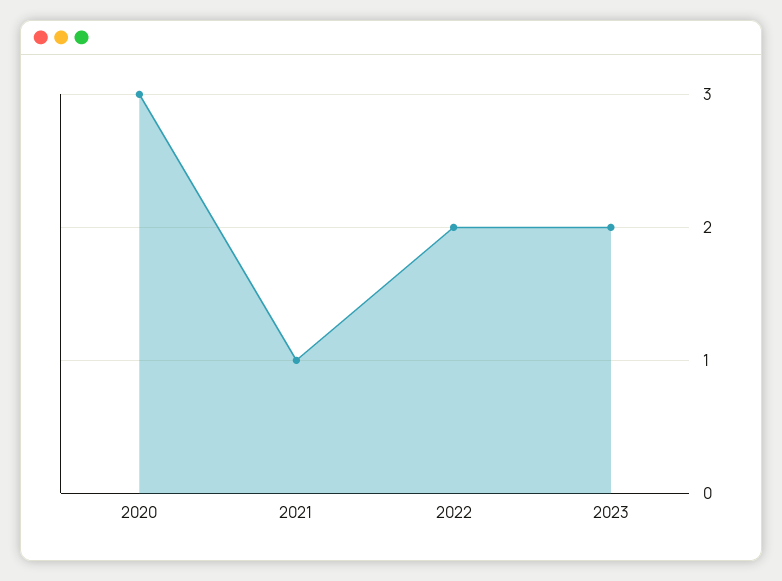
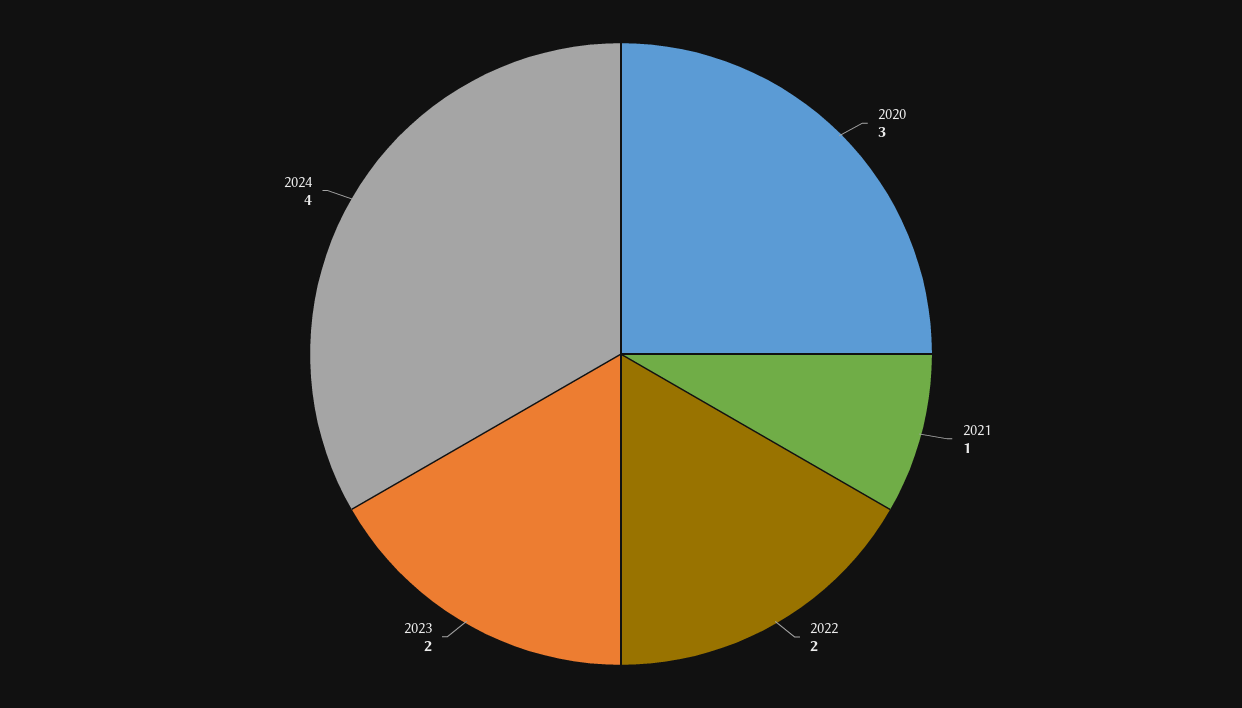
2024: none -> 4

